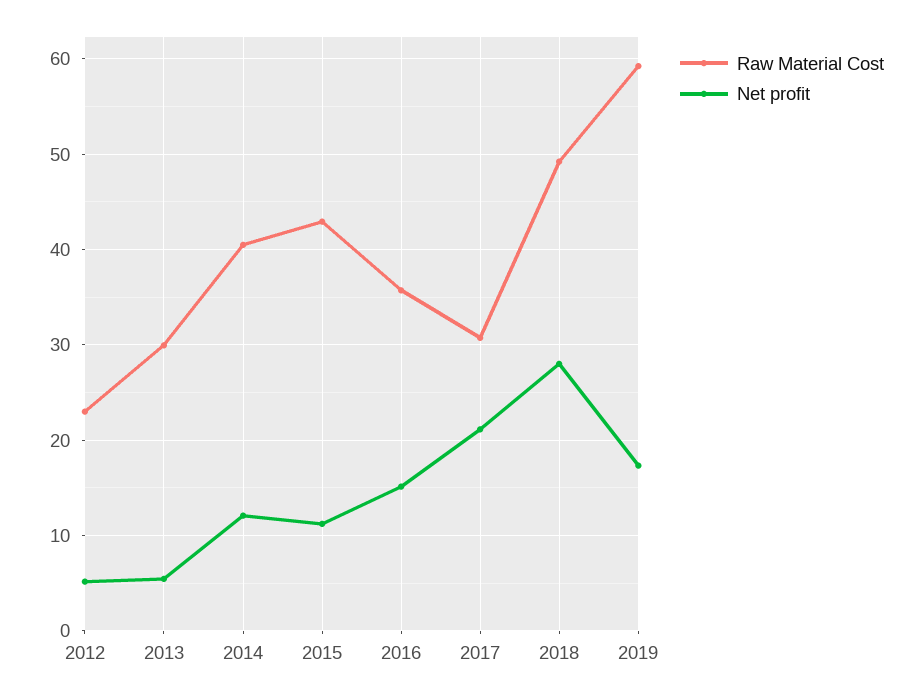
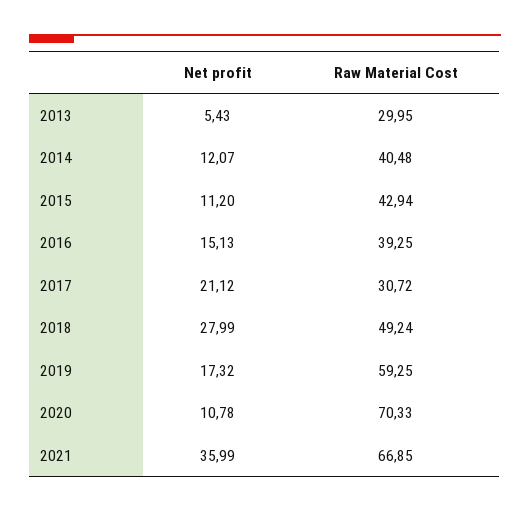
Raw Material Cost, 2012: 23 -> none
Net profit, 2012: 5 -> none
Raw Material Cost, 2016: 36 -> 39.25
Net profit, 2020: none -> 10.78
Raw Material Cost, 2020: none -> 70.33
Net profit, 2021: none -> 35.99
Raw Material Cost, 2021: none -> 66.85

